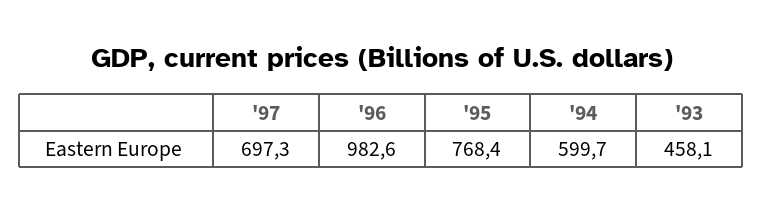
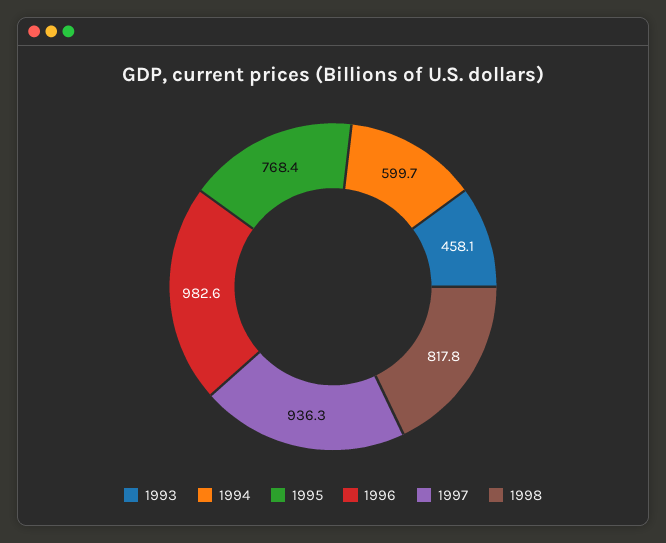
'97: 697.3 -> 936.3
1998: none -> 817.8

